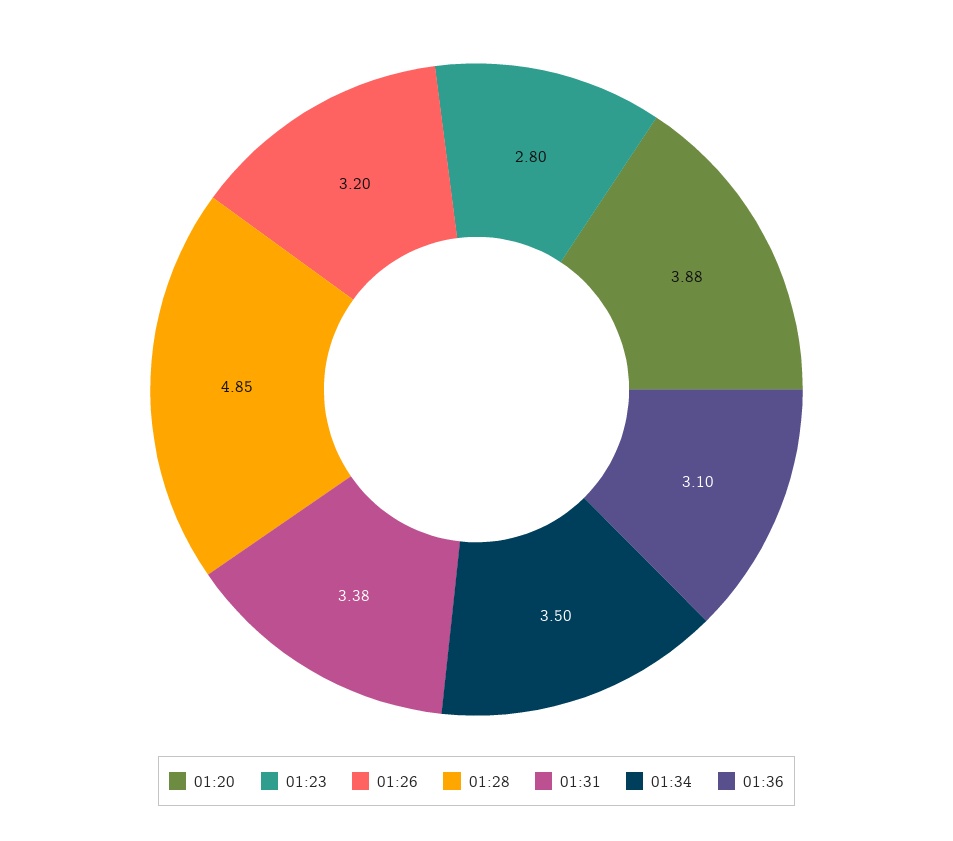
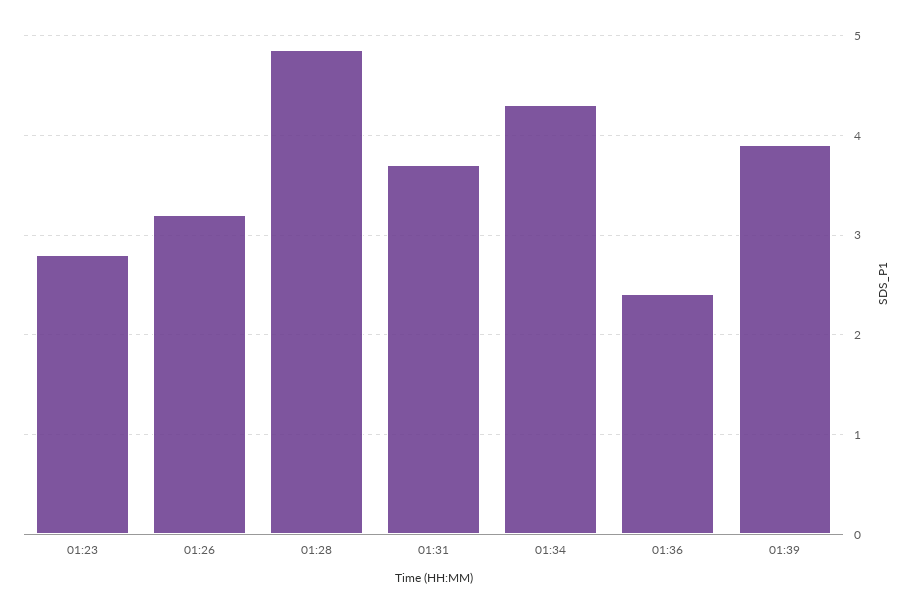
01:20: 3.88 -> none
01:31: 3.38 -> 3.7
01:34: 3.5 -> 4.3
01:36: 3.1 -> 2.4
01:39: none -> 3.9

